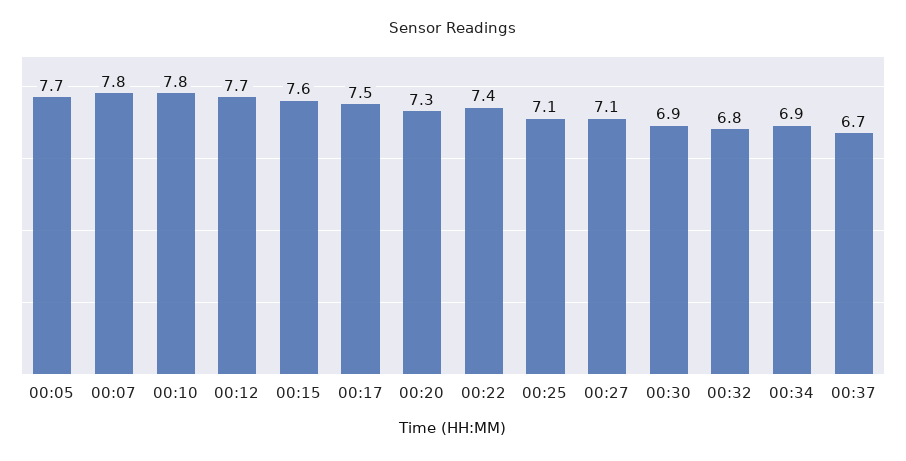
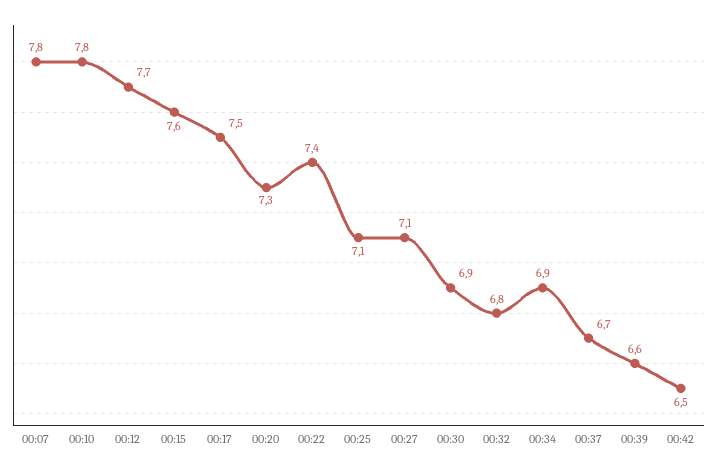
00:05: 7.7 -> none
00:39: none -> 6.6
00:42: none -> 6.5

